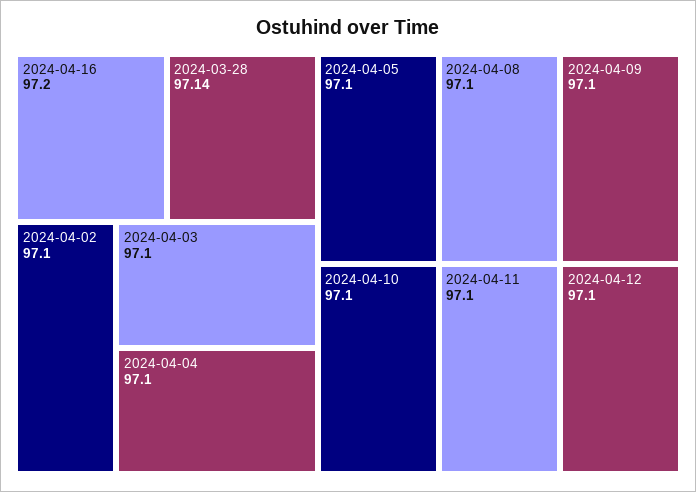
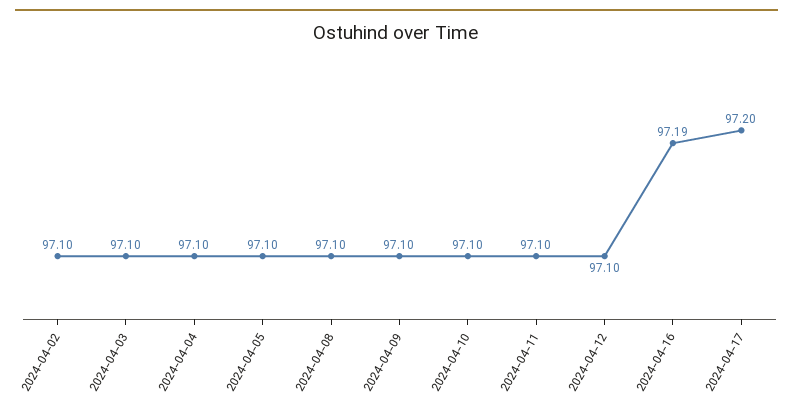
2024-04-16: 97.2 -> 97.19
2024-03-28: 97.14 -> none
2024-04-17: none -> 97.2

